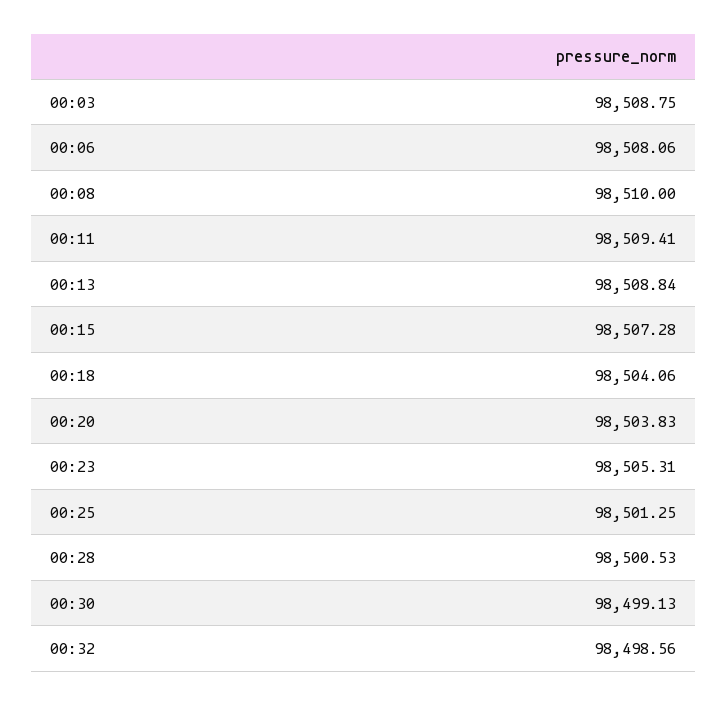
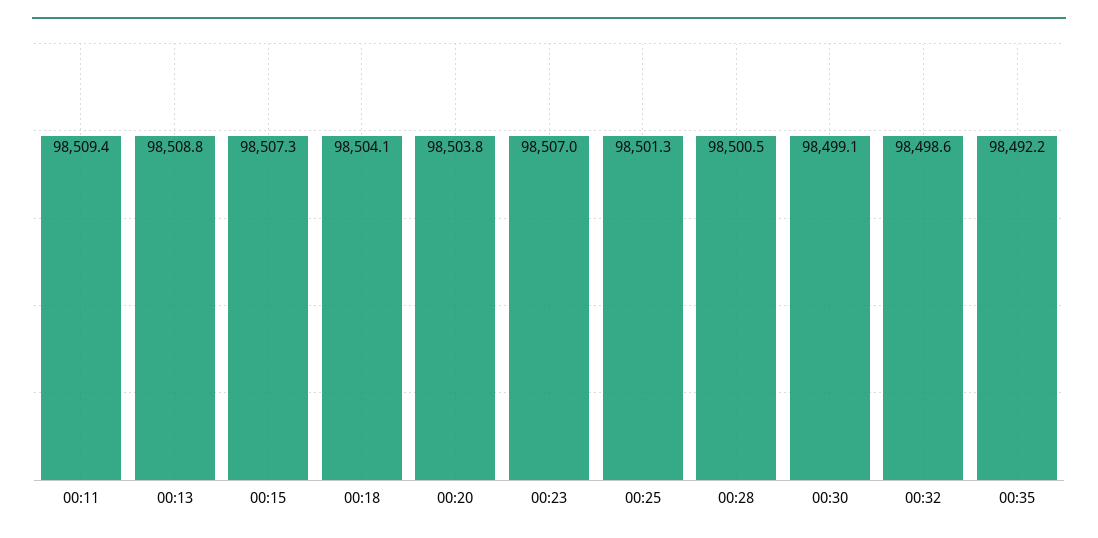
00:03: 98508.75 -> none
00:06: 98508.06 -> none
00:08: 98510 -> none
00:23: 98505.31 -> 98507
00:35: none -> 98492.2

